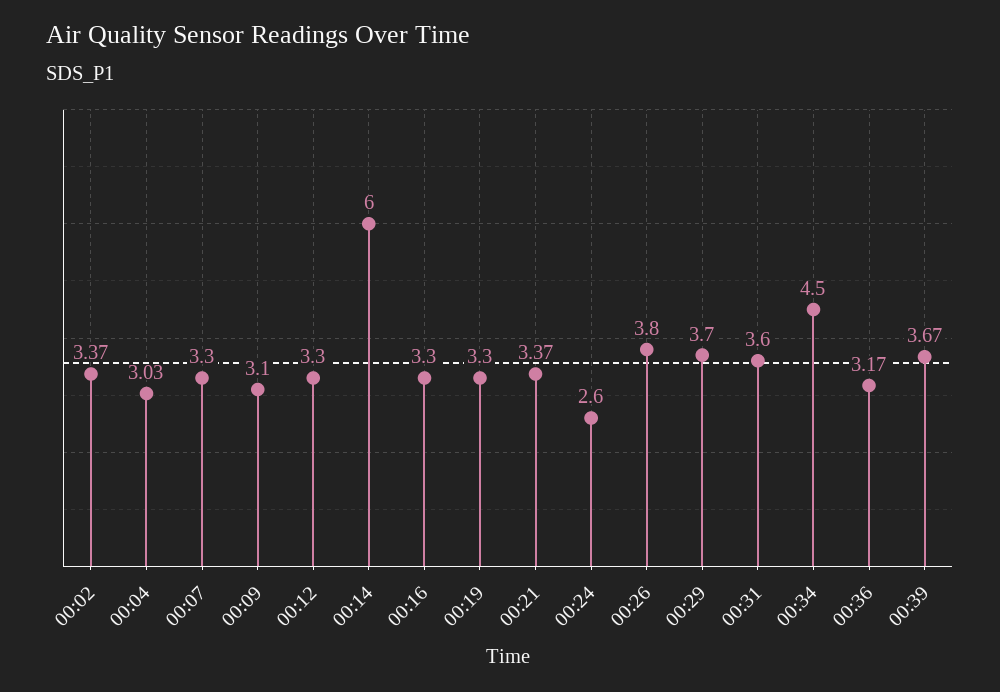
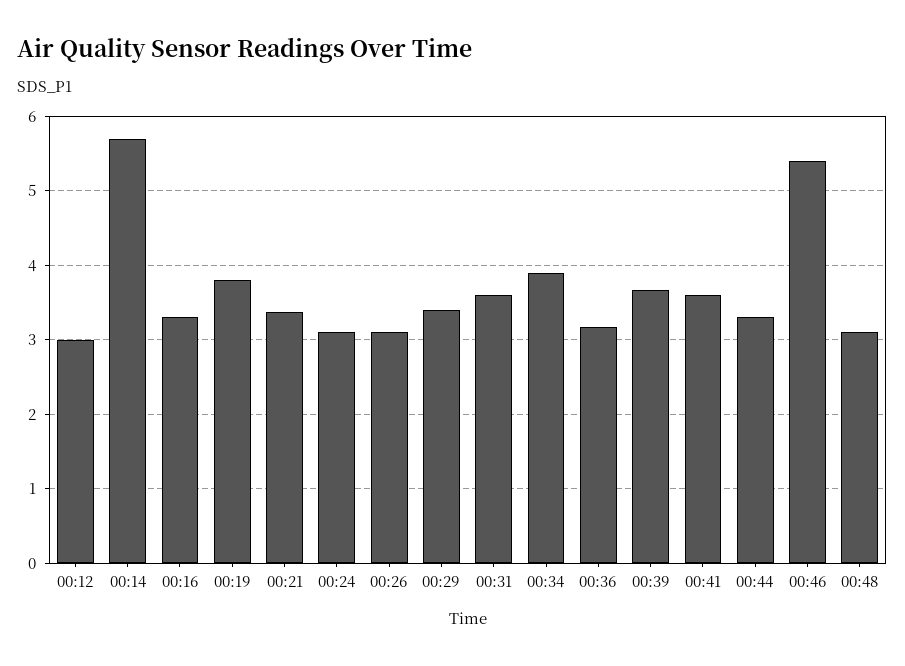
00:02: 3.37 -> none
00:04: 3.03 -> none
00:07: 3.3 -> none
00:09: 3.1 -> none
00:12: 3.3 -> 3
00:14: 6 -> 5.7
00:19: 3.3 -> 3.8
00:24: 2.6 -> 3.1
00:26: 3.8 -> 3.1
00:29: 3.7 -> 3.4
00:34: 4.5 -> 3.9
00:41: none -> 3.6
00:44: none -> 3.3
00:46: none -> 5.4
00:48: none -> 3.1

